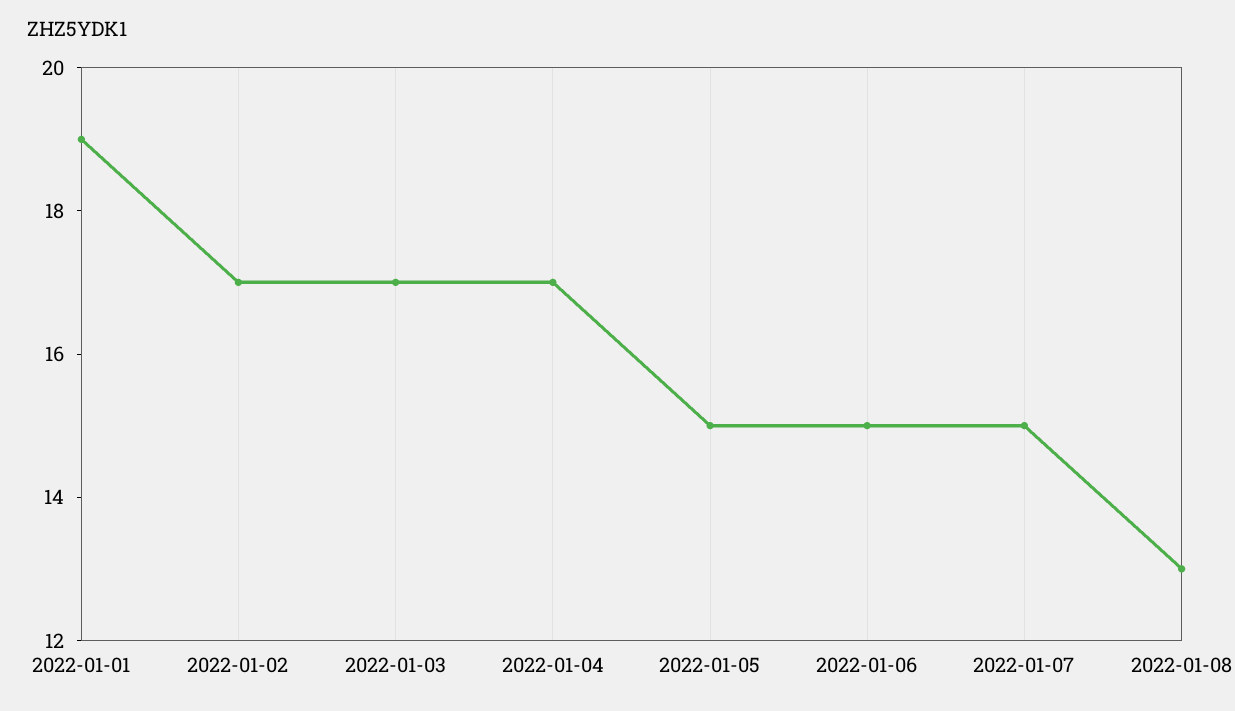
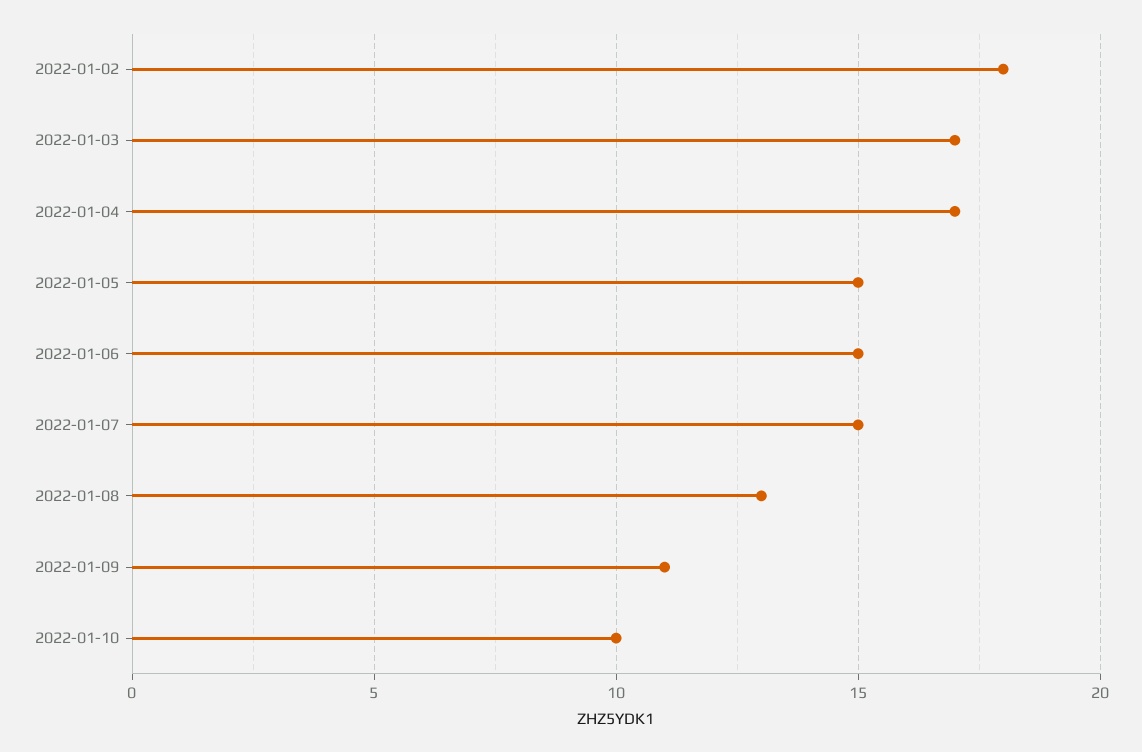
2022-01-01: 19 -> none
2022-01-02: 17 -> 18
2022-01-09: none -> 11
2022-01-10: none -> 10

